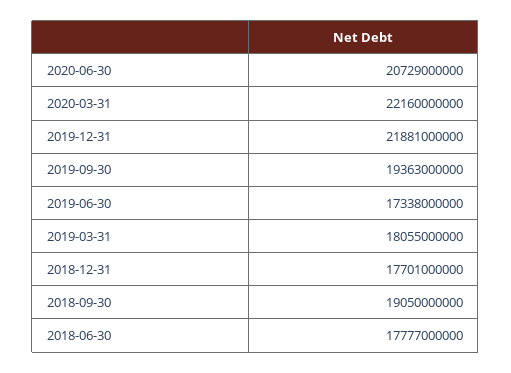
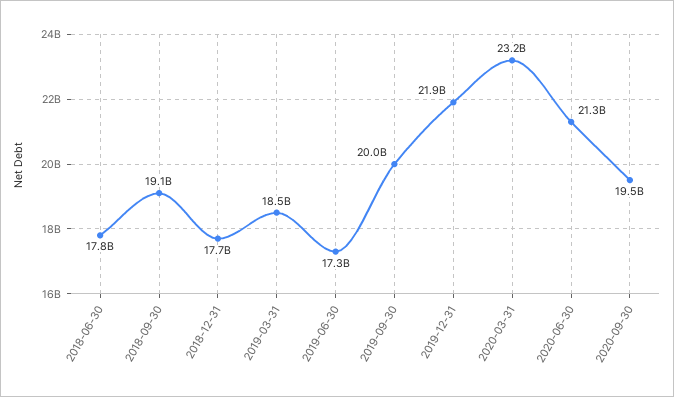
2020-06-30: 20729000000 -> 21300000000
2020-03-31: 22160000000 -> 23200000000
2019-09-30: 19363000000 -> 20000000000
2019-03-31: 18055000000 -> 18500000000
2020-09-30: none -> 19500000000

